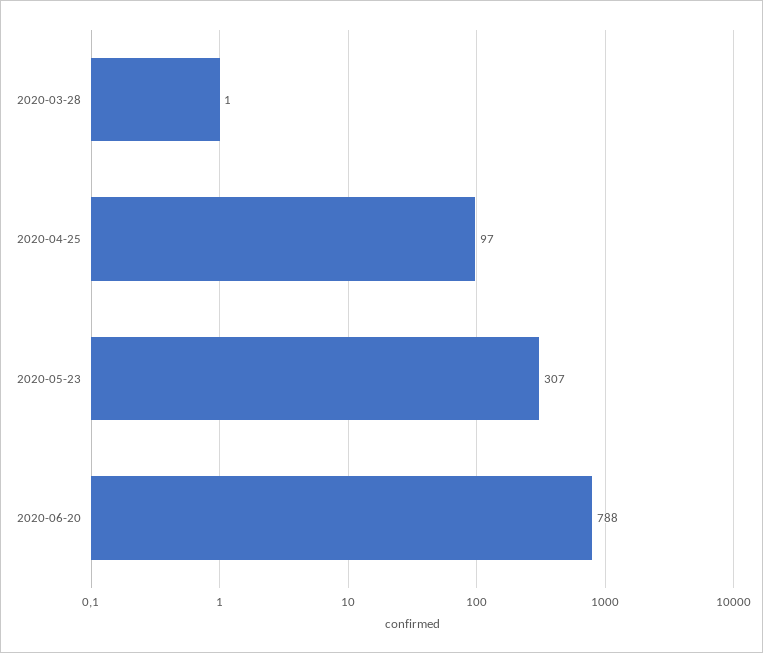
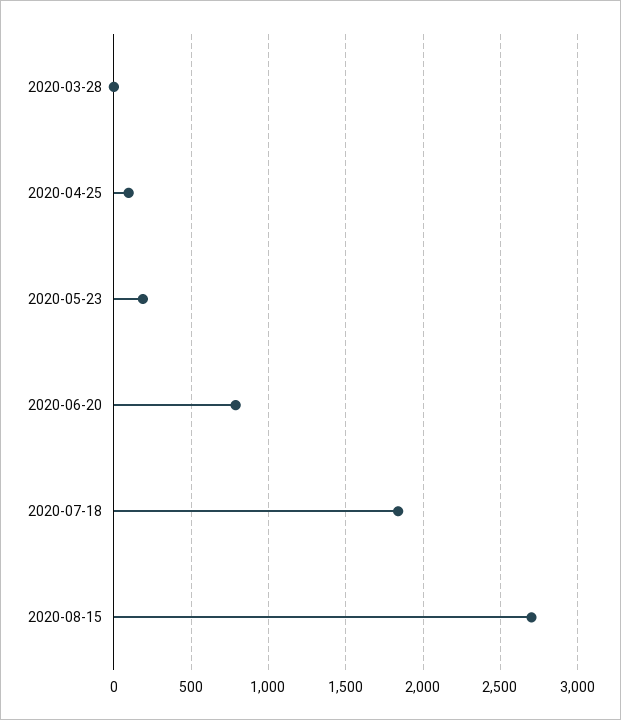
2020-05-23: 307 -> 200
2020-07-18: none -> 1850
2020-08-15: none -> 2700

